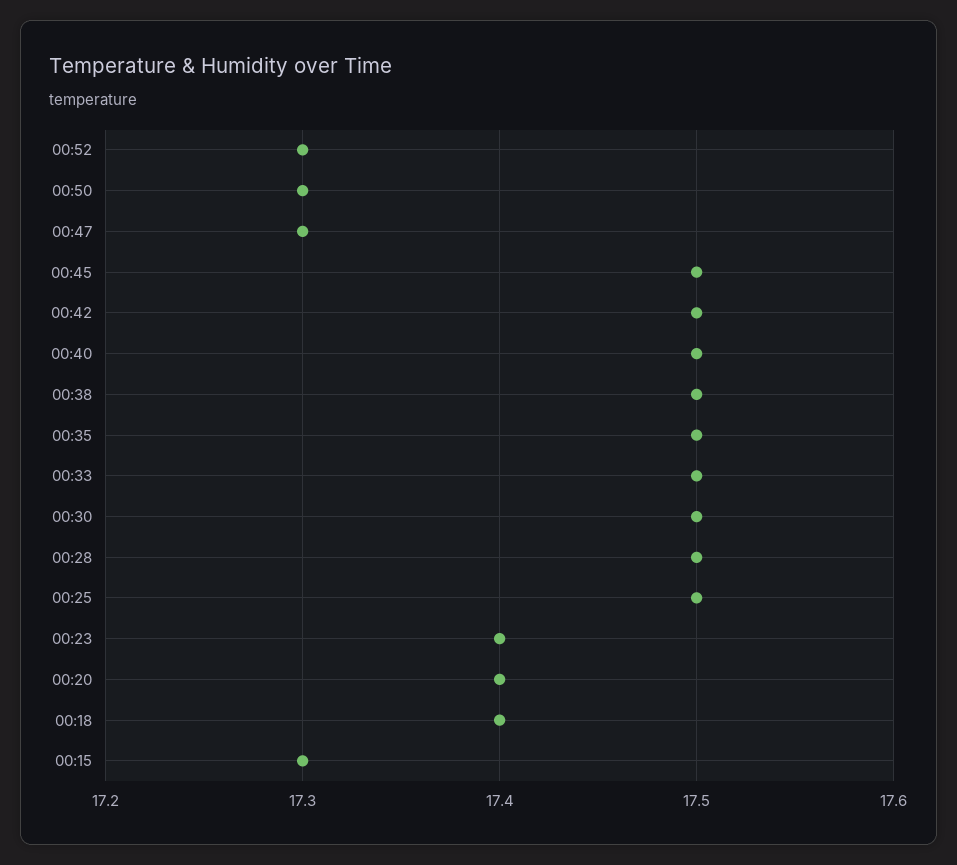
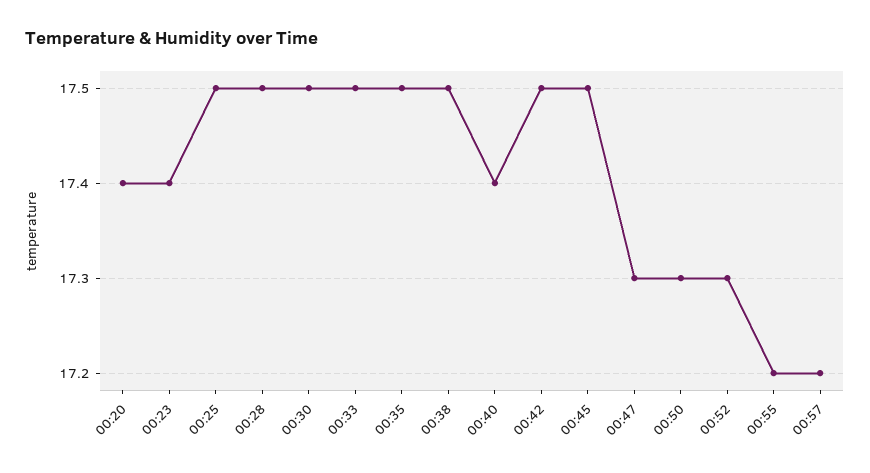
00:40: 17.5 -> 17.4
00:18: 17.4 -> none
00:15: 17.3 -> none
00:55: none -> 17.2
00:57: none -> 17.2

